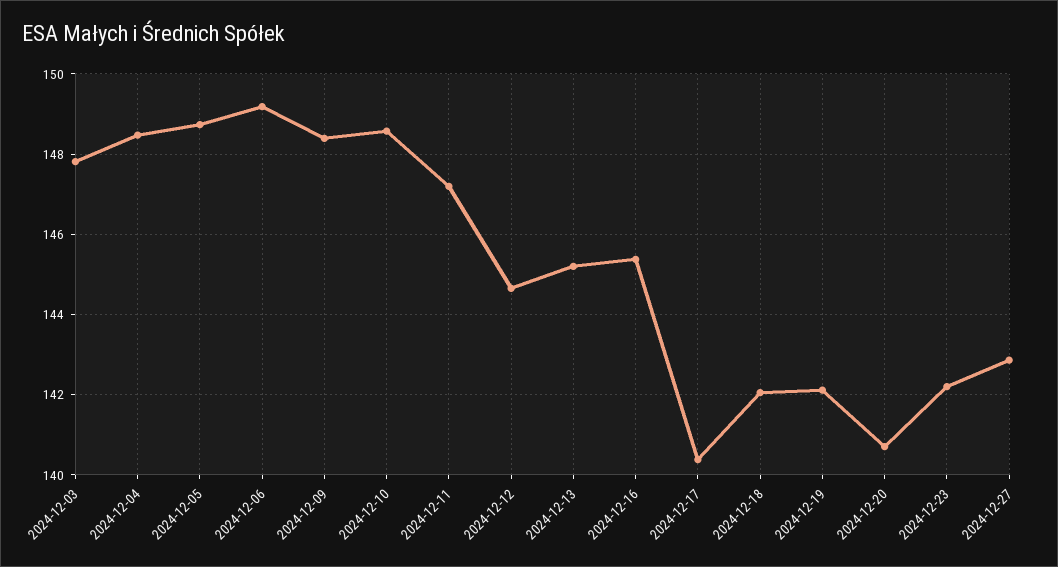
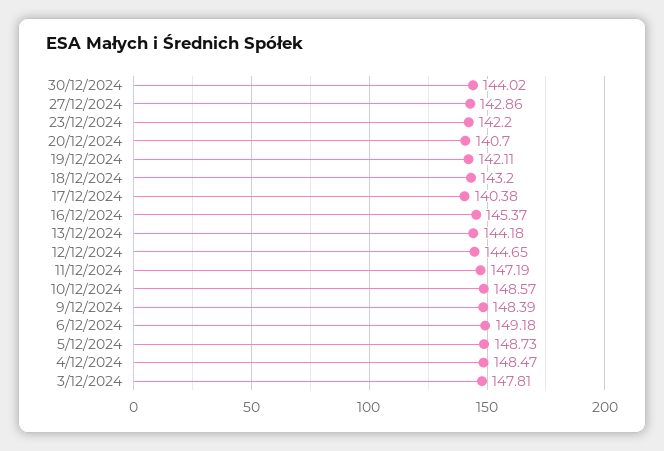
2024-12-13: 145.2 -> 144.18
2024-12-18: 142 -> 143.2
30/12/2024: none -> 144.02

